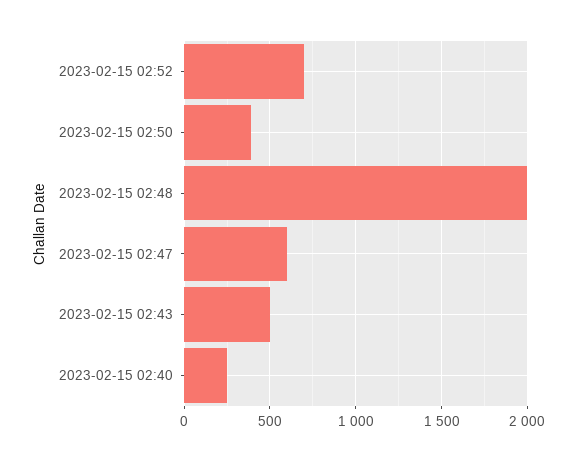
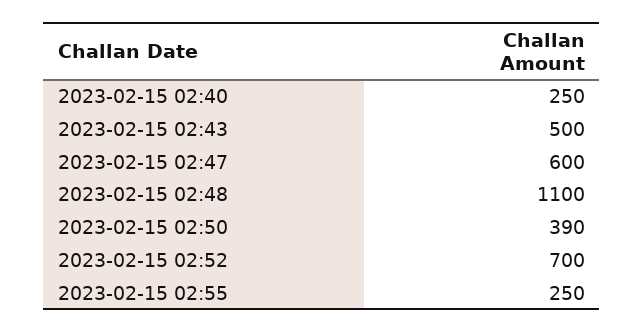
2023-02-15 02:48: 2000 -> 1100
2023-02-15 02:55: none -> 250

